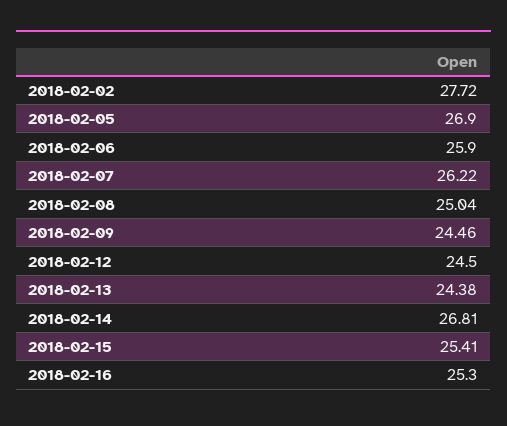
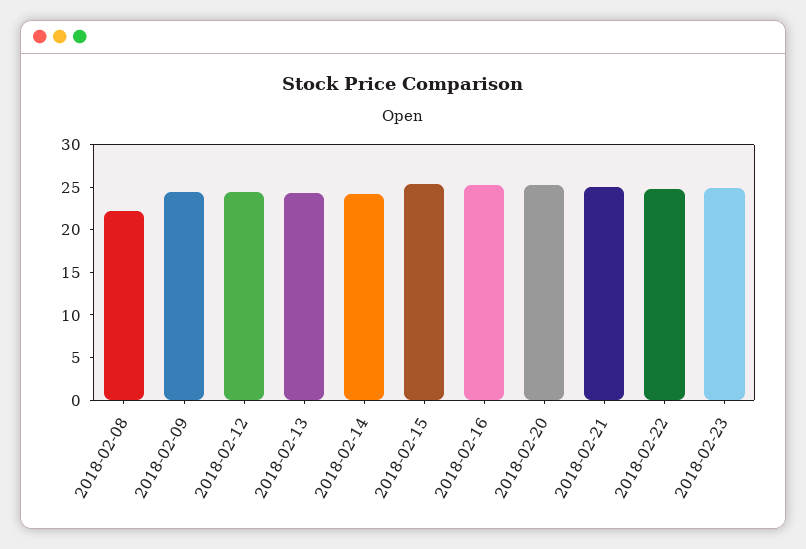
2018-02-02: 27.72 -> none
2018-02-05: 26.9 -> none
2018-02-06: 25.9 -> none
2018-02-07: 26.22 -> none
2018-02-08: 25.04 -> 22
2018-02-14: 26.81 -> 24
2018-02-20: none -> 25
2018-02-21: none -> 25
2018-02-22: none -> 25
2018-02-23: none -> 25

